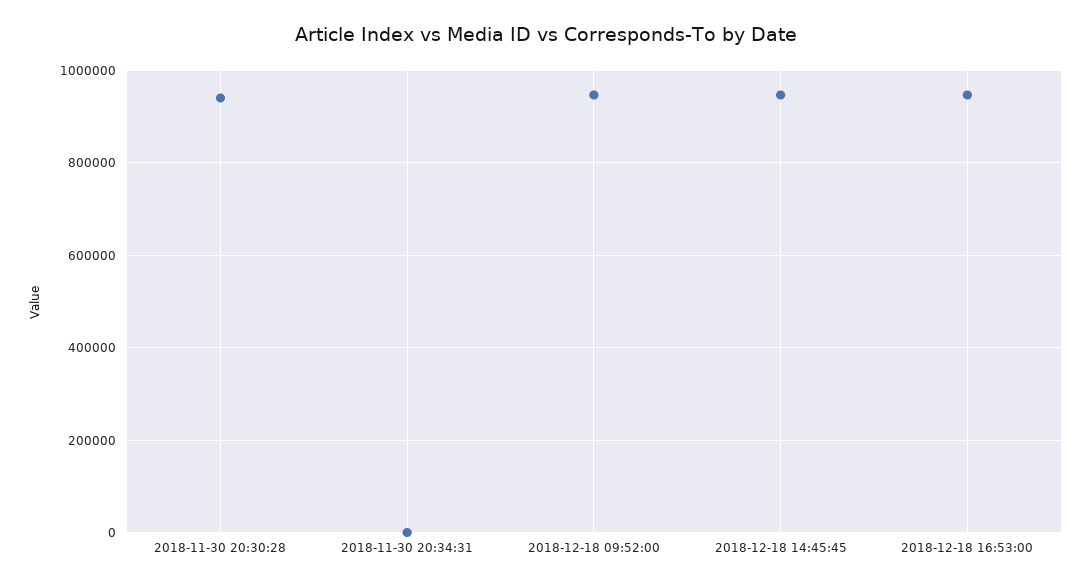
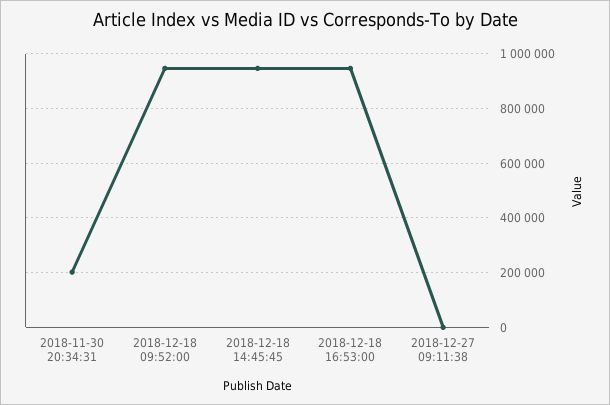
2018-11-30 20:30:28: 940000 -> none
2018-11-30 20:34:31: 0 -> 200000
2018-12-27 09:11:38: none -> 0

